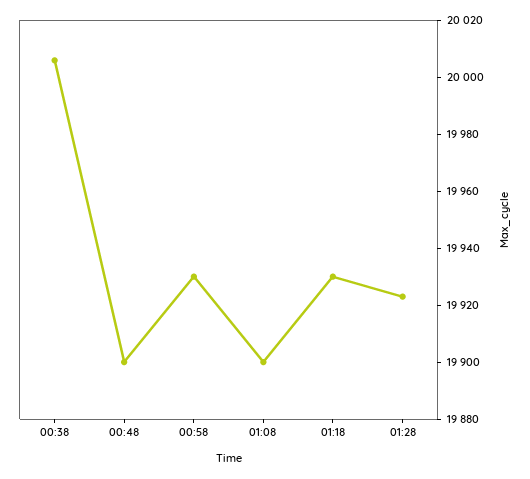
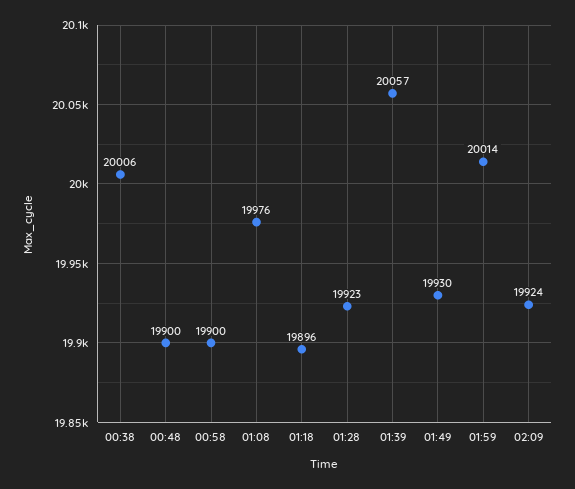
00:58: 19930 -> 19900
01:08: 19900 -> 19976
01:18: 19930 -> 19896
01:39: none -> 20057
01:49: none -> 19930
01:59: none -> 20014
02:09: none -> 19924

